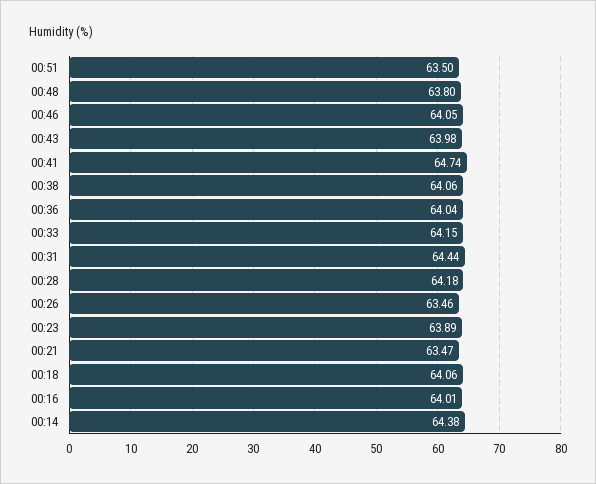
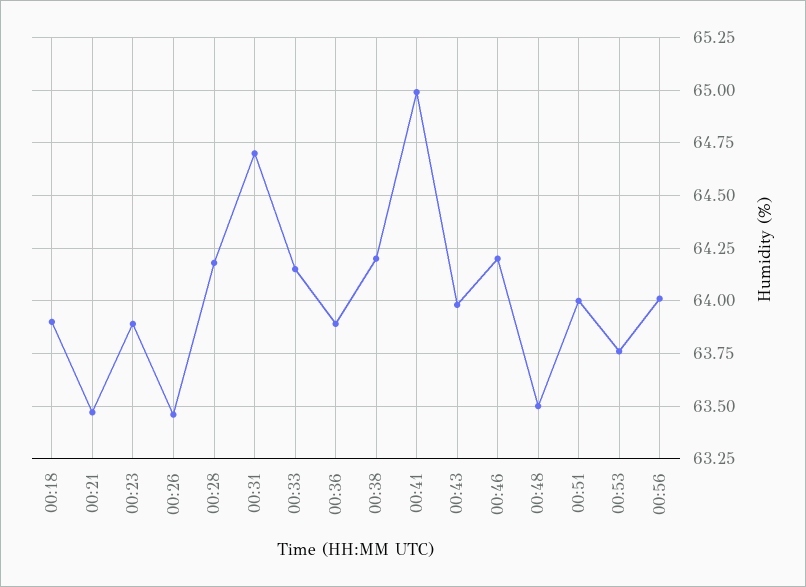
00:51: 63.5 -> 64
00:48: 63.8 -> 63.5
00:46: 64.05 -> 64.2
00:41: 64.74 -> 65
00:38: 64.06 -> 64.2
00:36: 64.04 -> 63.9
00:31: 64.44 -> 64.7
00:18: 64.06 -> 63.9
00:16: 64.01 -> none
00:14: 64.38 -> none
00:53: none -> 63.75
00:56: none -> 64

